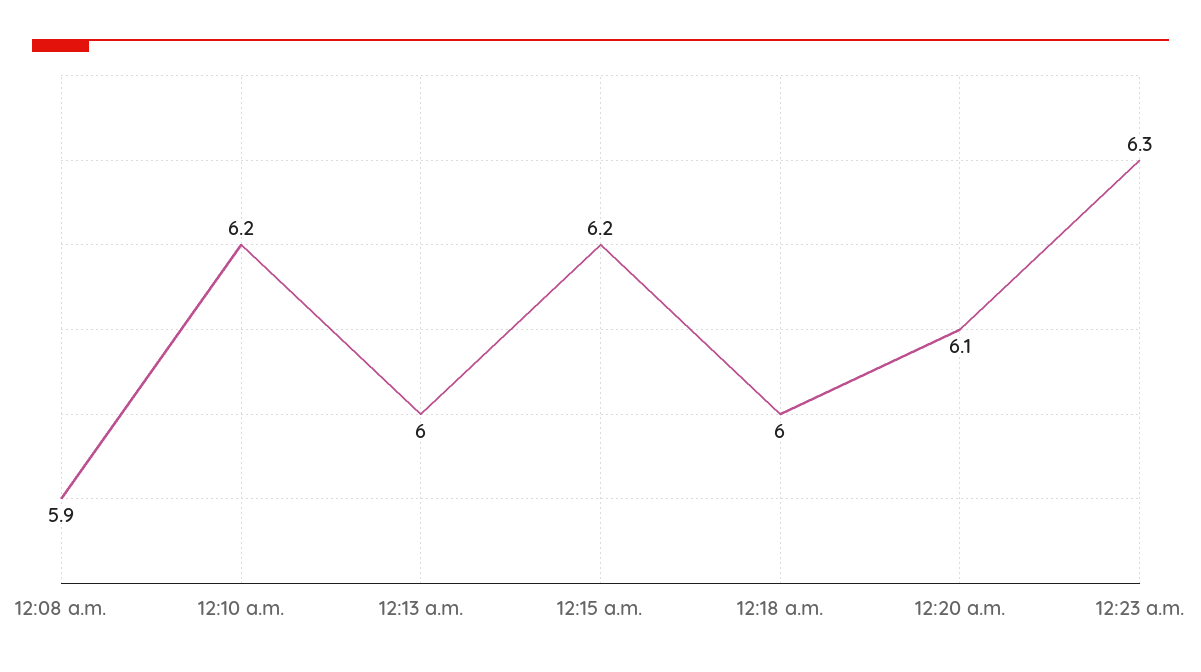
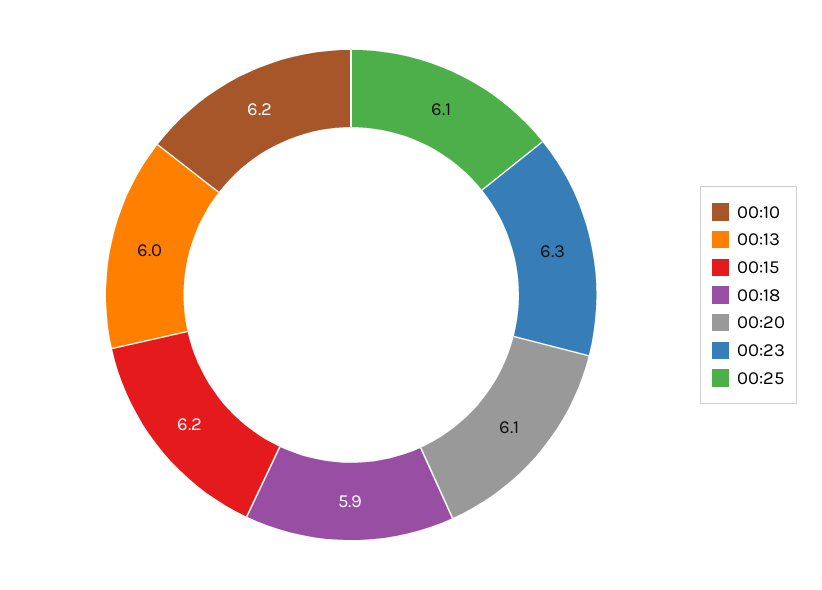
12:08 a.m.: 5.9 -> none
12:18 a.m.: 6 -> 5.9
00:25: none -> 6.1

